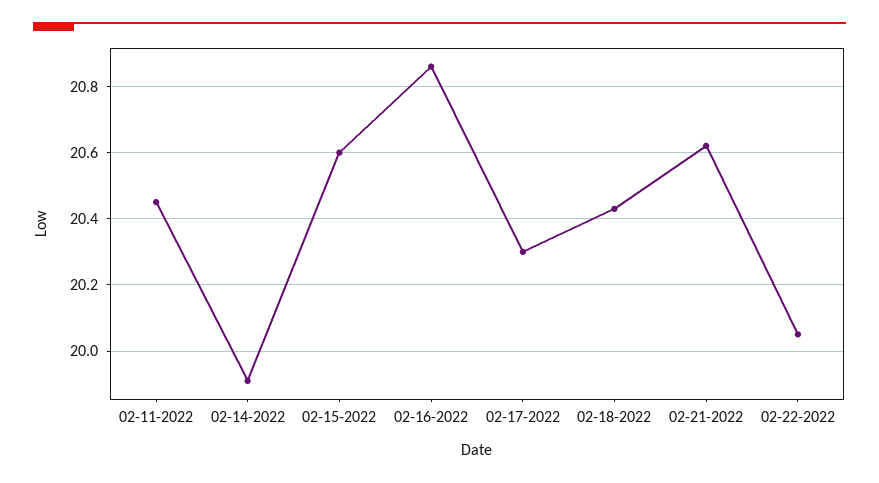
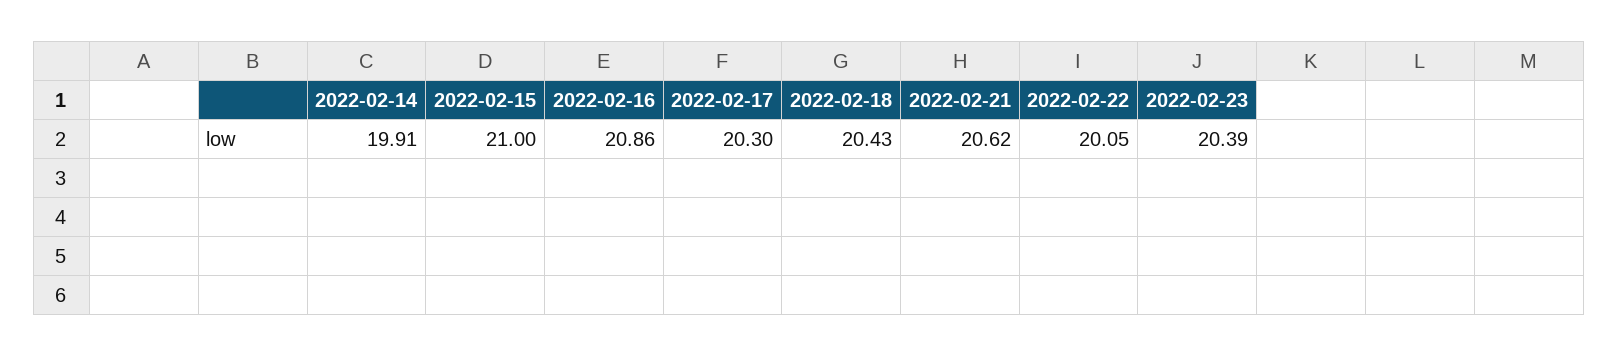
02-11-2022: 20.45 -> none
02-15-2022: 20.6 -> 21
2022-02-23: none -> 20.39

